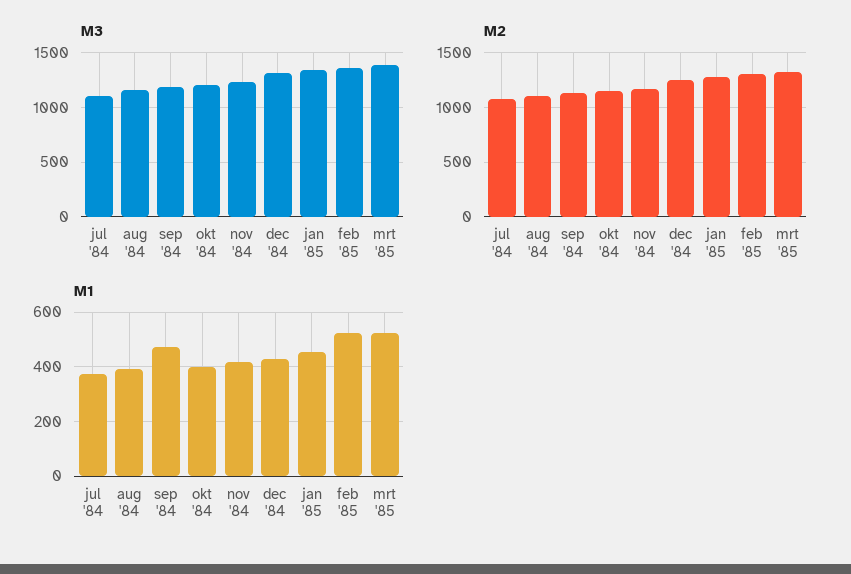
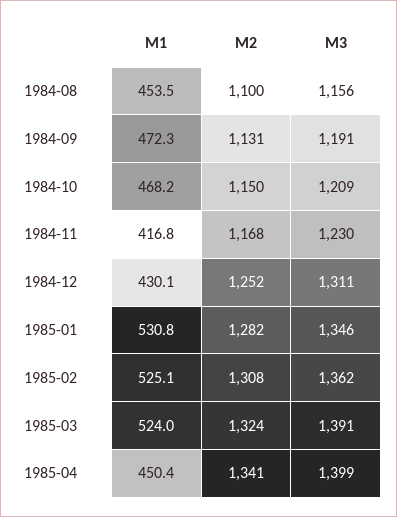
M3, jul '84: 1100 -> none
M2, jul '84: 1100 -> none
M1, jul '84: 375 -> none
M1, aug '84: 400 -> 453.5
M1, okt '84: 400 -> 468.2
M1, jan '85: 450 -> 530.8
M1, 1985-04: none -> 450.4
M2, 1985-04: none -> 1341
M3, 1985-04: none -> 1399

